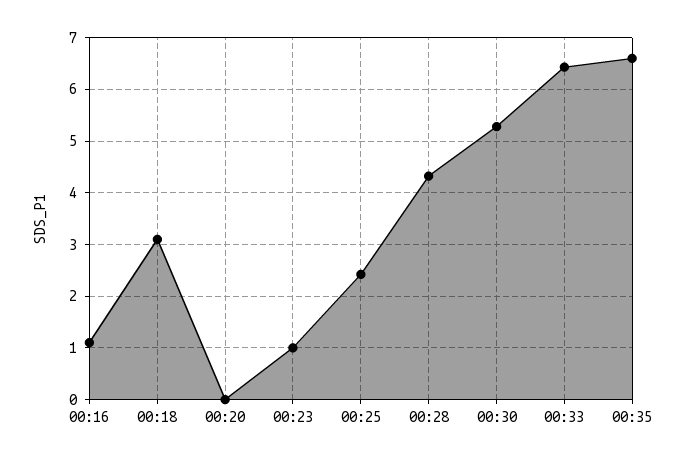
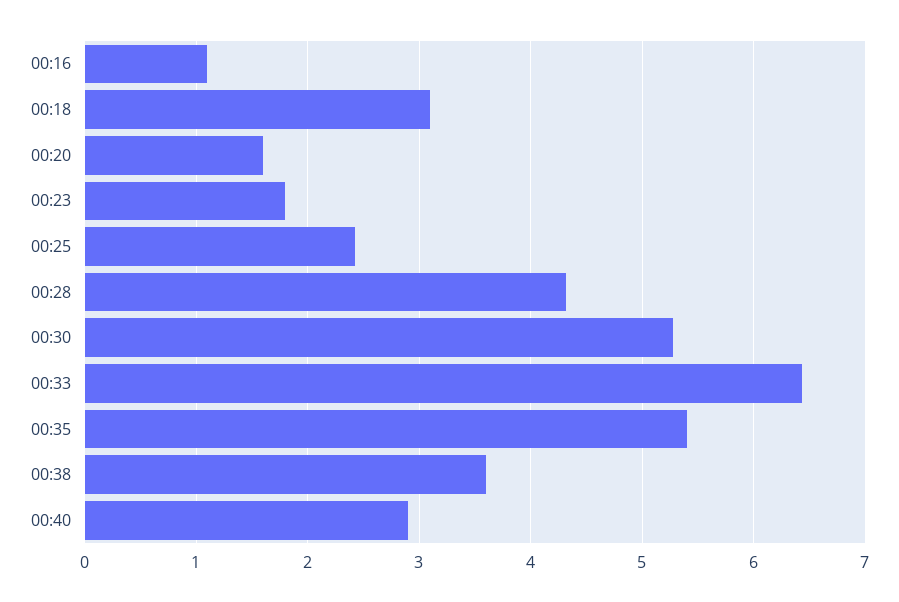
00:20: 0 -> 1.6
00:23: 1 -> 1.8
00:35: 6.6 -> 5.4
00:38: none -> 3.6
00:40: none -> 2.9

